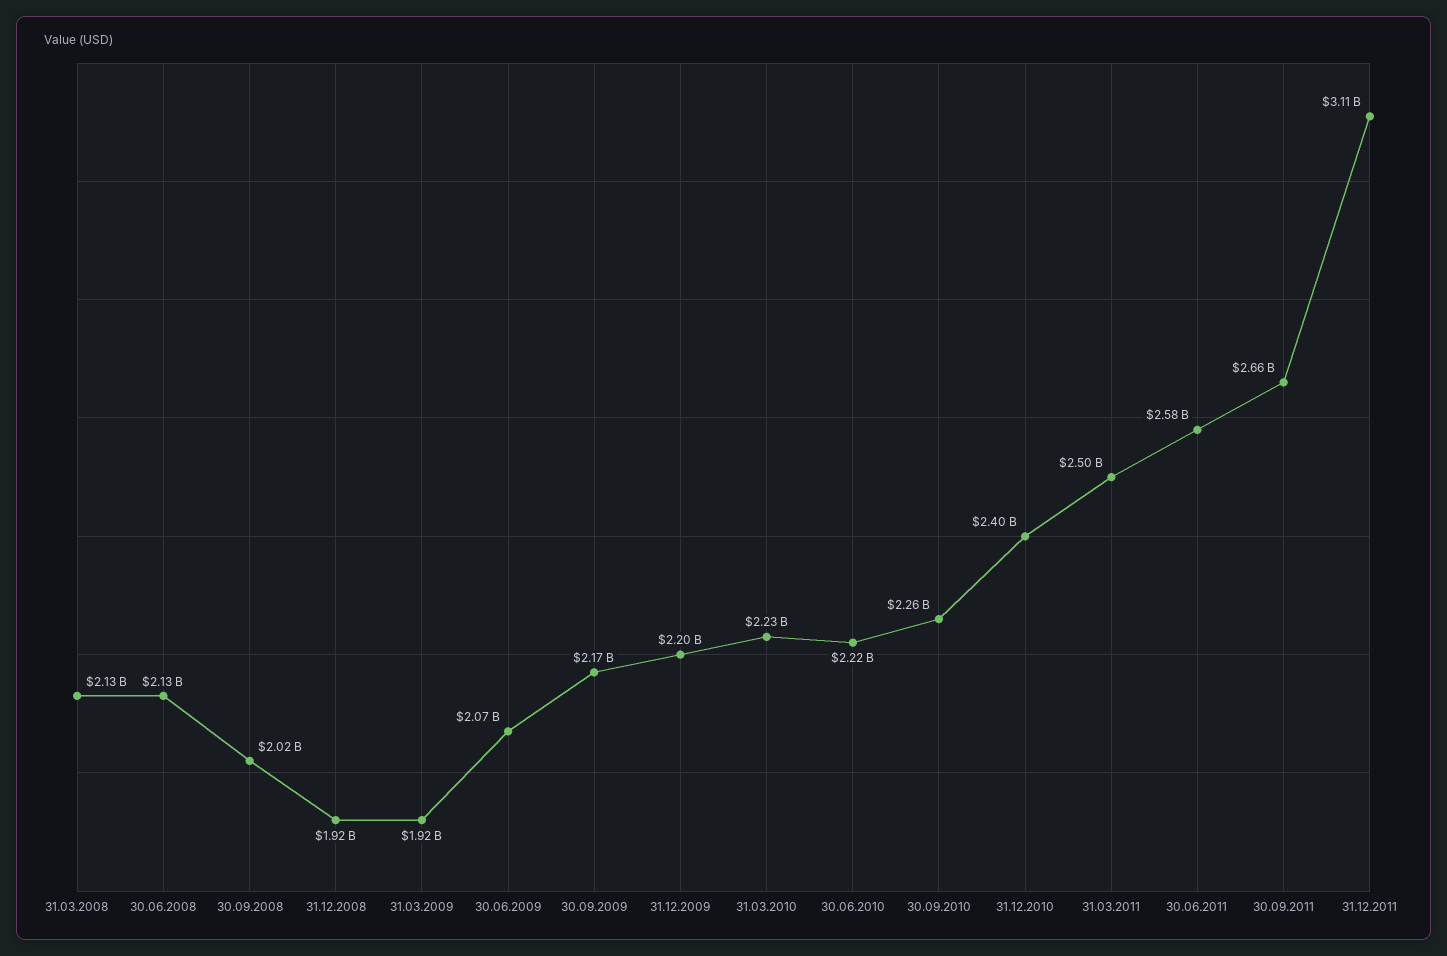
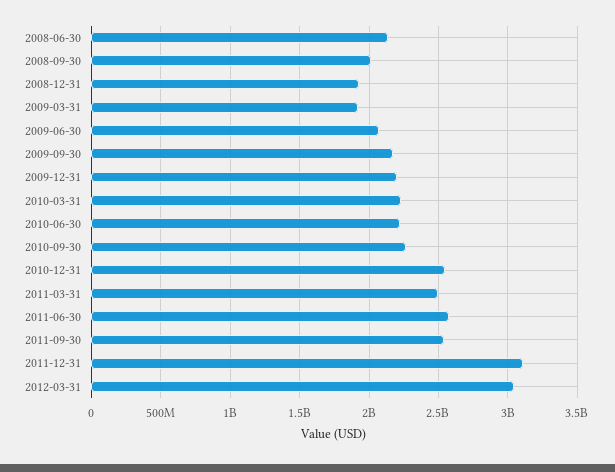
31.03.2008: 2130000000 -> none
31.12.2010: 2400000000 -> 2550000000
30.09.2011: 2660000000 -> 2550000000
2012-03-31: none -> 3050000000

